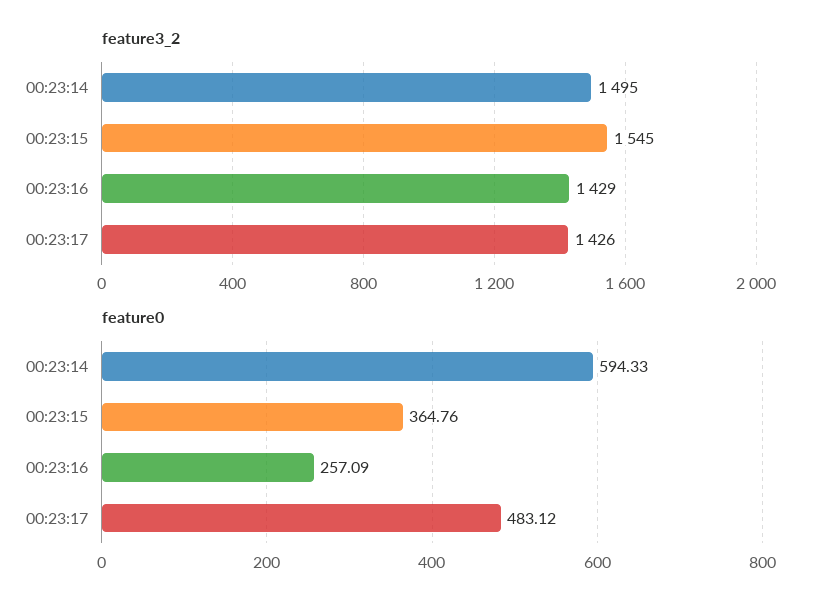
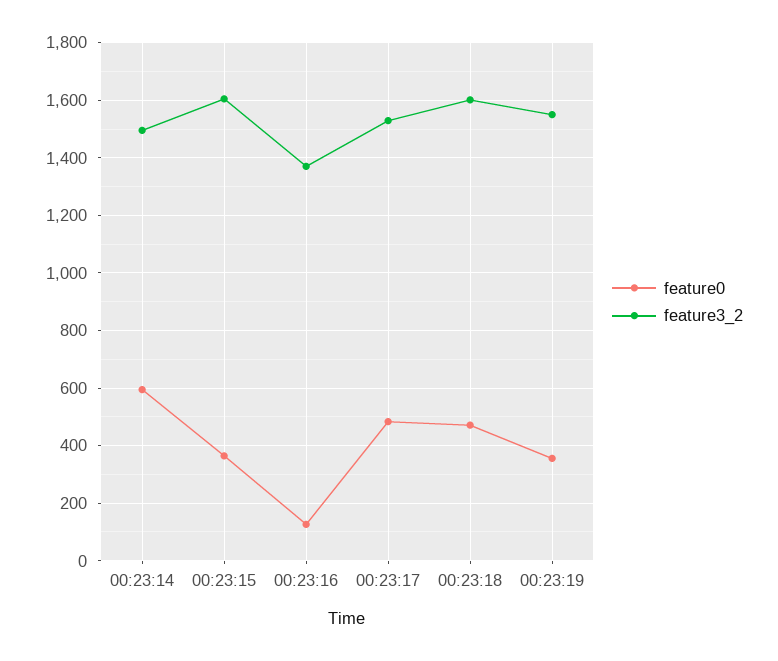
feature3_2, 00:23:15: 1545 -> 1600
feature3_2, 00:23:16: 1429 -> 1375
feature3_2, 00:23:17: 1426 -> 1525
feature0, 00:23:16: 257.09 -> 125
feature0, 00:23:18: none -> 475
feature3_2, 00:23:18: none -> 1600
feature0, 00:23:19: none -> 350
feature3_2, 00:23:19: none -> 1550

